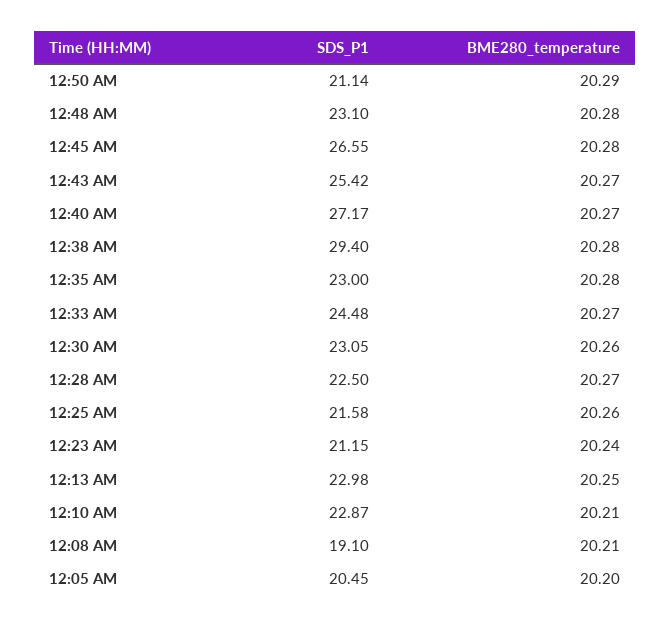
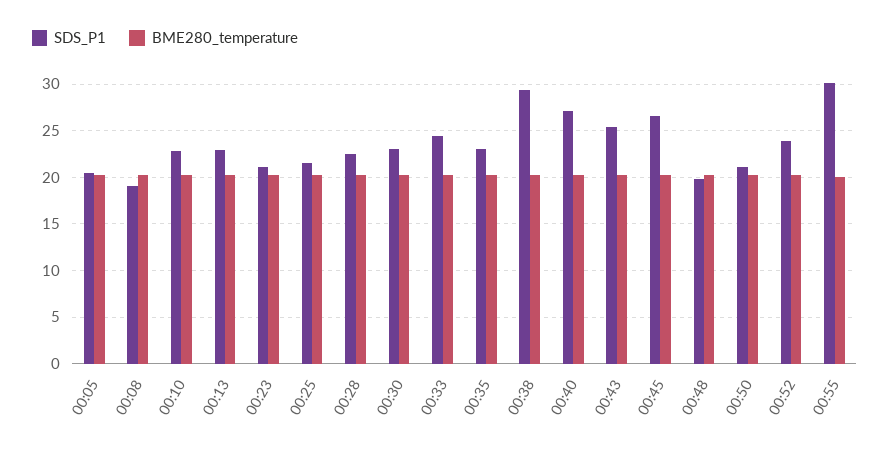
SDS_P1, 12:48 AM: 23.1 -> 20
SDS_P1, 00:52: none -> 24
BME280_temperature, 00:52: none -> 20
SDS_P1, 00:55: none -> 30
BME280_temperature, 00:55: none -> 20

